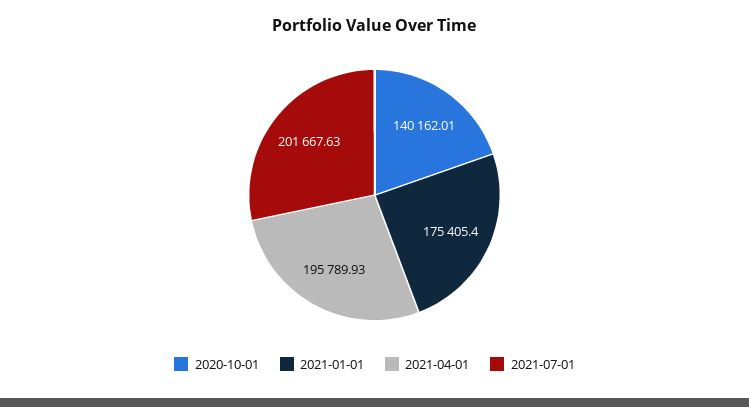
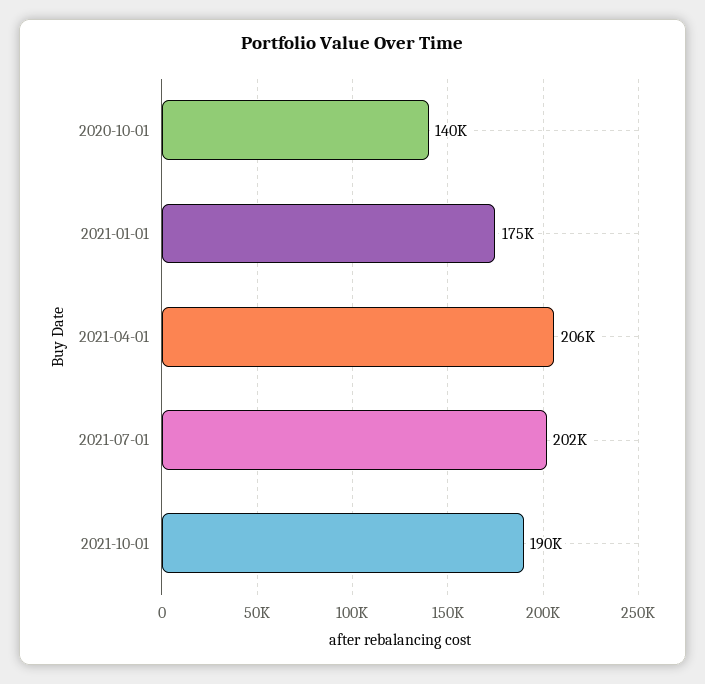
2021-04-01: 195789.93 -> 206000
2021-10-01: none -> 190000

